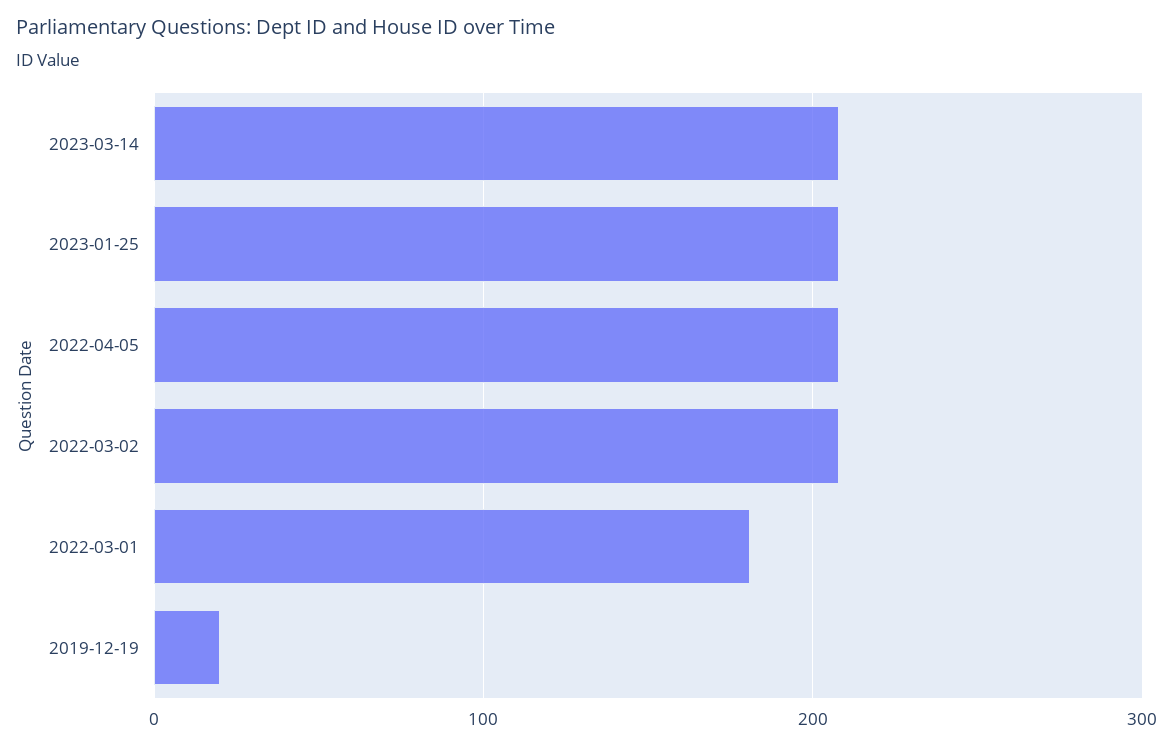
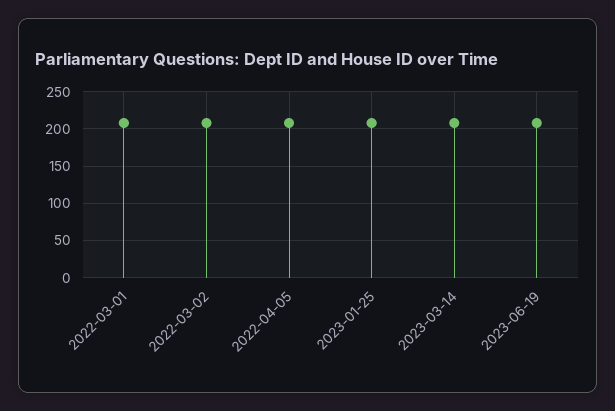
2022-03-01: 180 -> 210
2019-12-19: 20 -> none
2023-06-19: none -> 210

